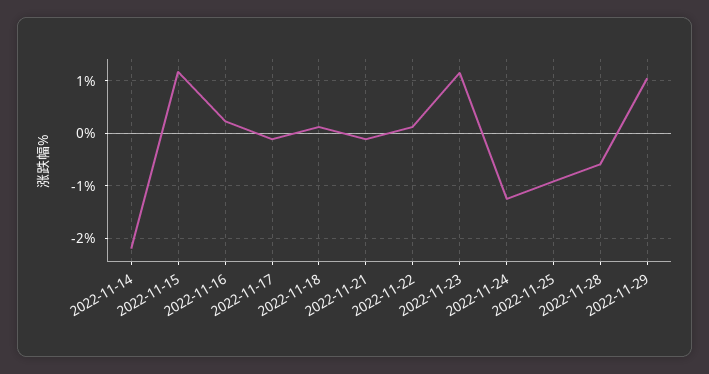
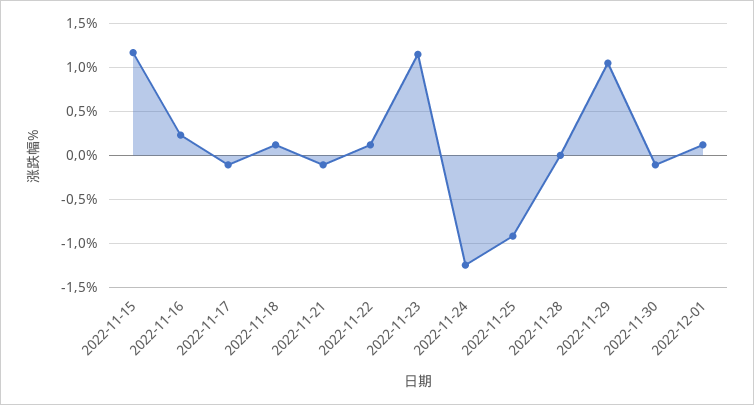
2022-11-14: -2.2 -> none
2022-11-28: -0.6 -> 0
2022-11-30: none -> -0.1
2022-12-01: none -> 0.1

